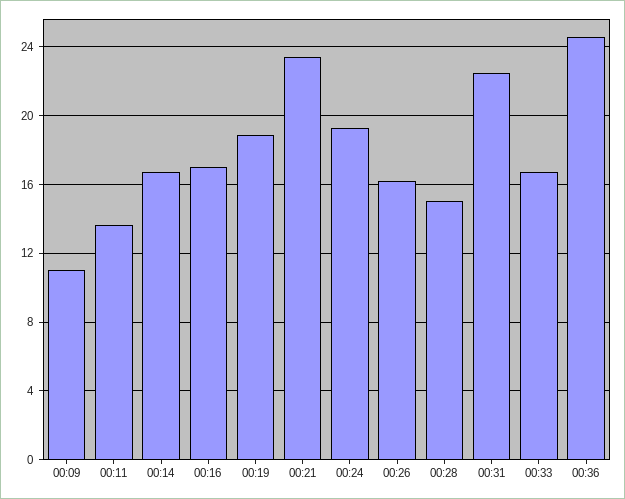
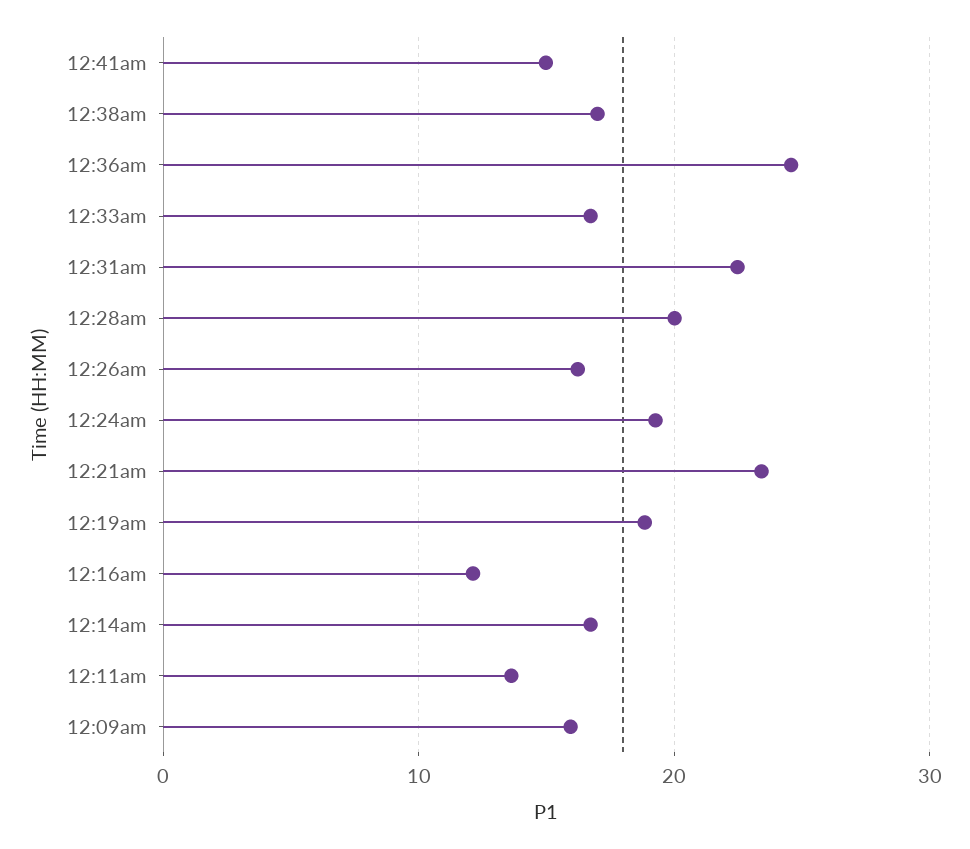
00:09: 11 -> 16
00:16: 17 -> 12
00:28: 15 -> 20
12:41am: none -> 15
12:38am: none -> 17

